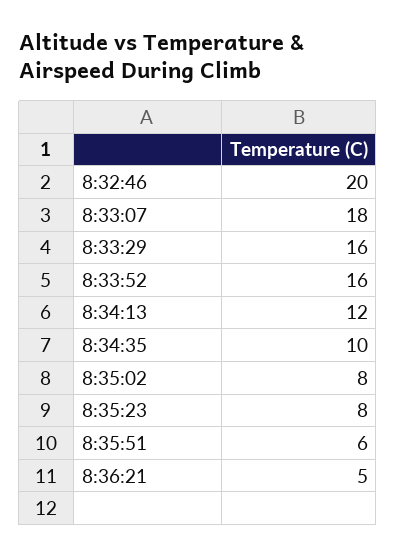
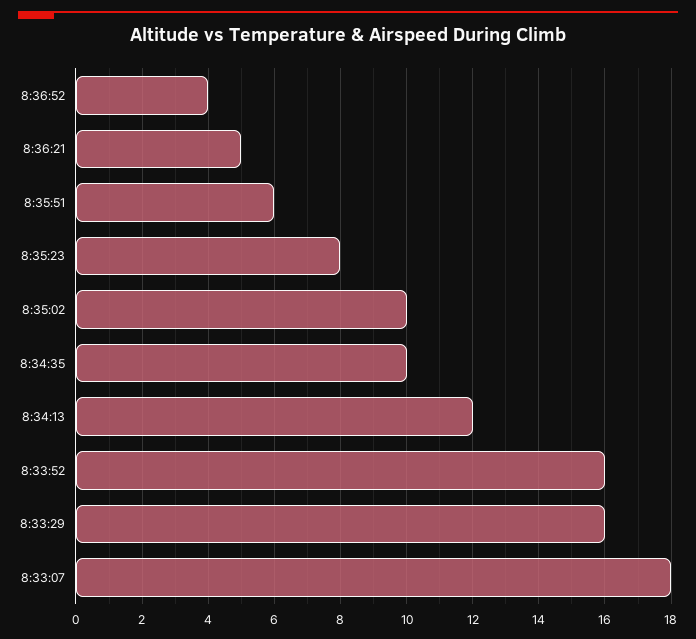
8:32:46: 20 -> none
8:35:02: 8 -> 10
8:36:52: none -> 4

